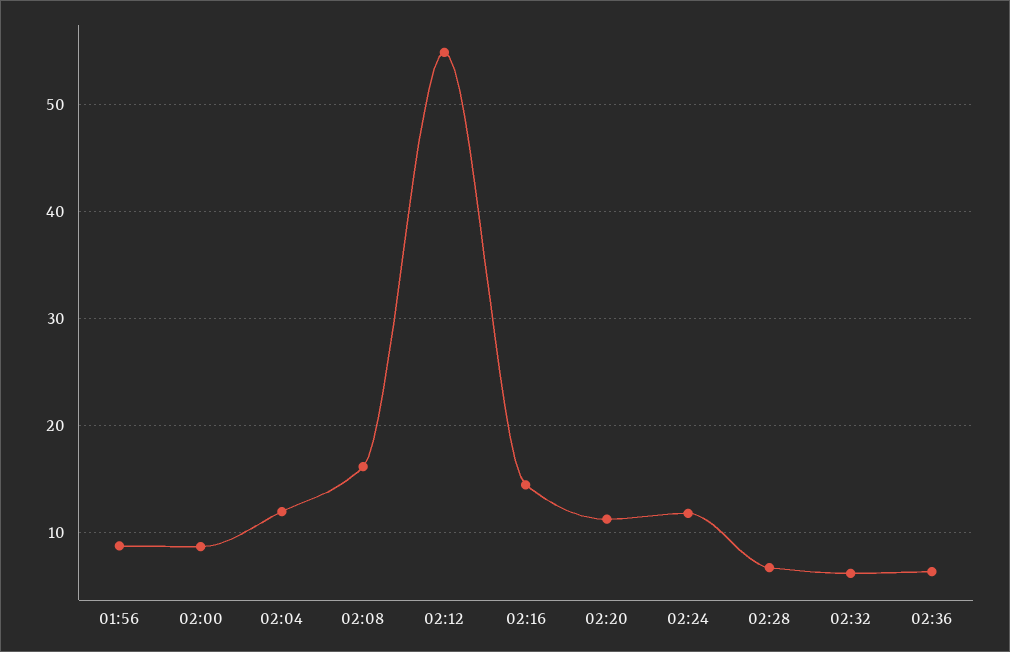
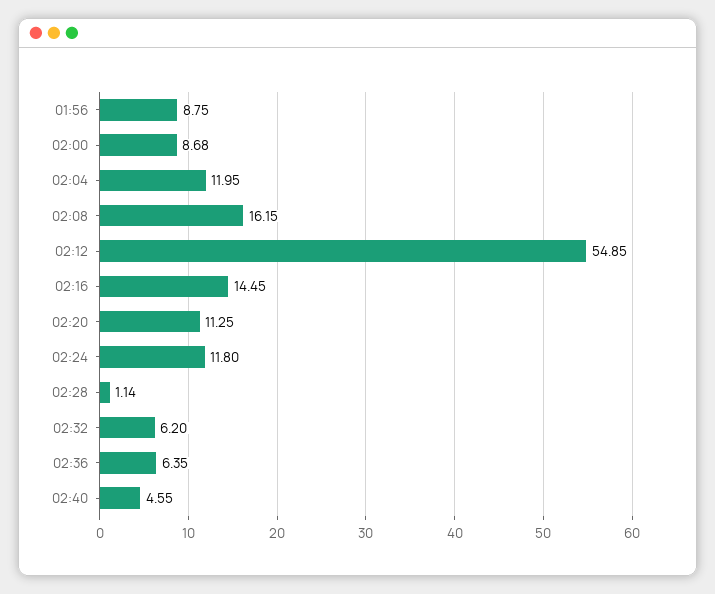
02:28: 7 -> 1.14
02:40: none -> 4.55

